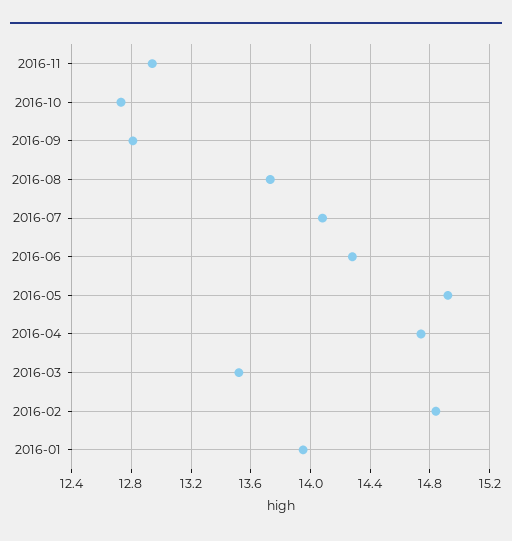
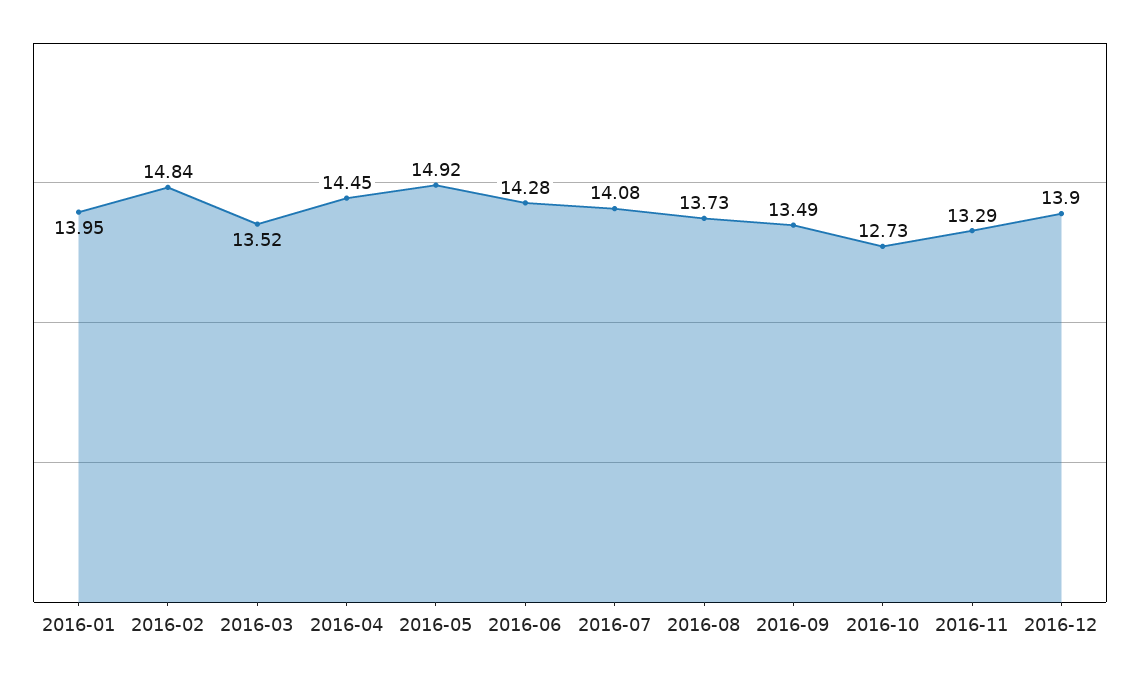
2016-11: 12.95 -> 13.29
2016-09: 12.8 -> 13.49
2016-04: 14.75 -> 14.45
2016-12: none -> 13.9

